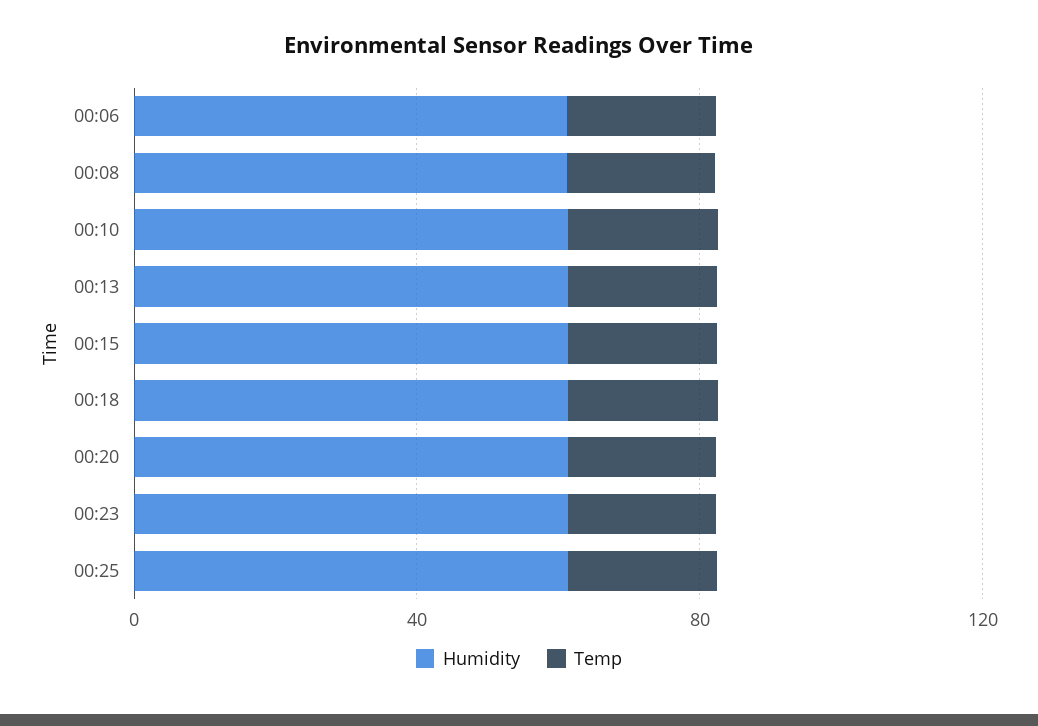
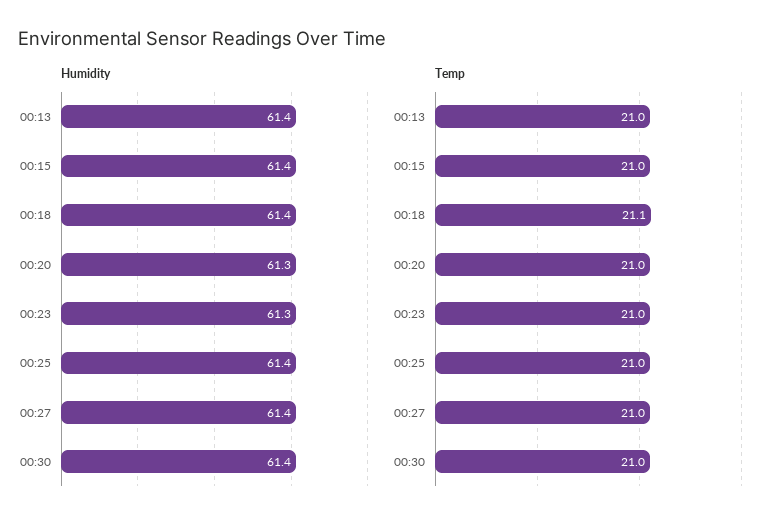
Humidity, 00:06: 60 -> none
Temp, 00:06: 20 -> none
Humidity, 00:08: 60 -> none
Temp, 00:08: 20 -> none
Humidity, 00:10: 60 -> none
Temp, 00:10: 20 -> none
Humidity, 00:27: none -> 61.4
Humidity, 00:30: none -> 61.4
Temp, 00:27: none -> 21
Temp, 00:30: none -> 21

